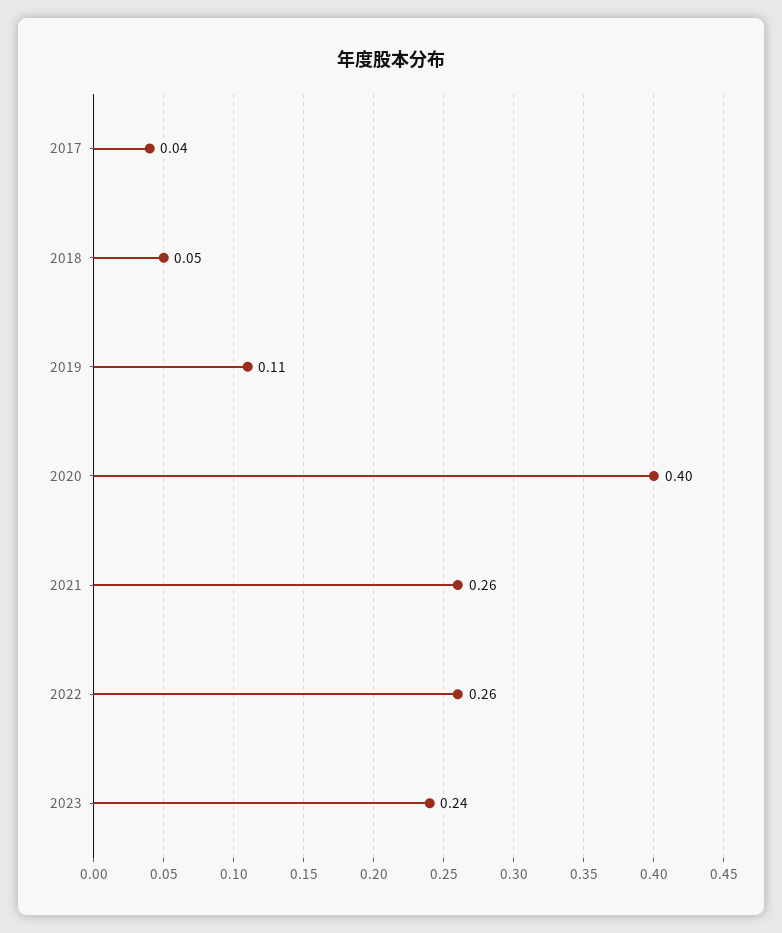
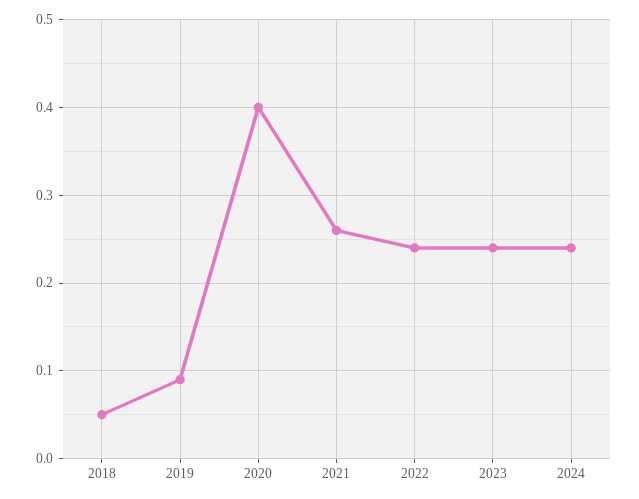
2017: 0.04 -> none
2019: 0.11 -> 0.09
2022: 0.26 -> 0.24
2024: none -> 0.24

